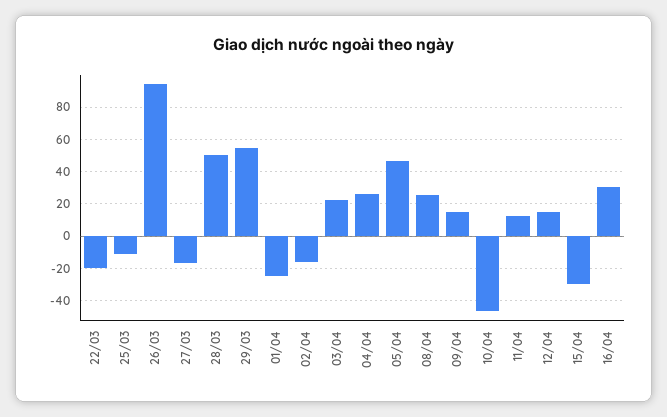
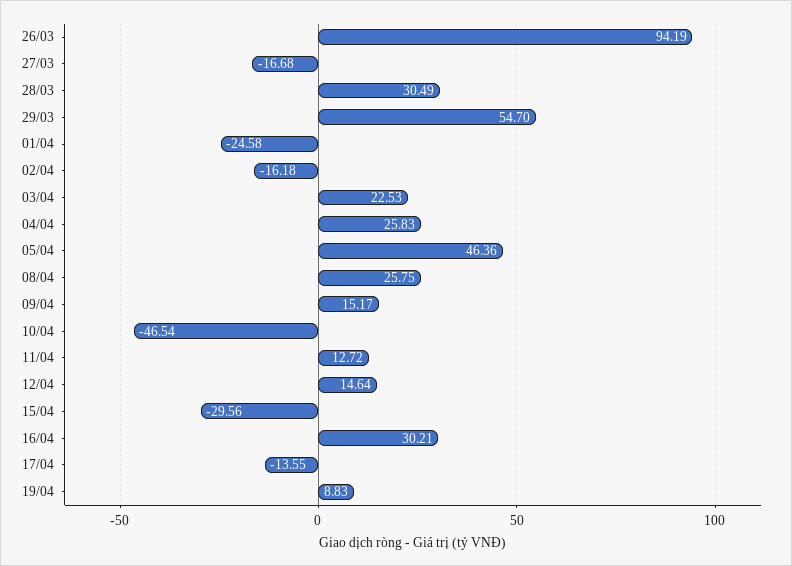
22/03: -20 -> none
25/03: -10 -> none
28/03: 50 -> 30.49
17/04: none -> -13.55
19/04: none -> 8.83

